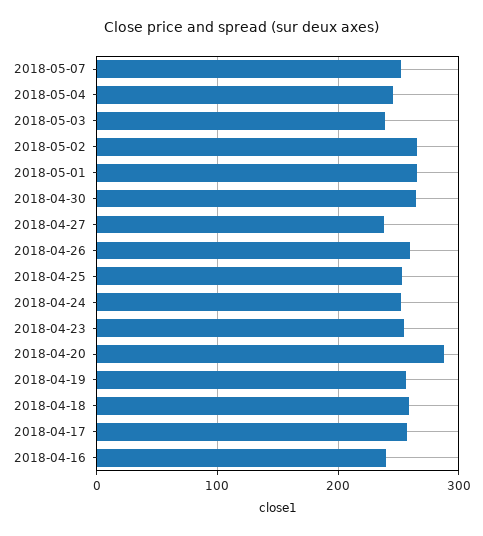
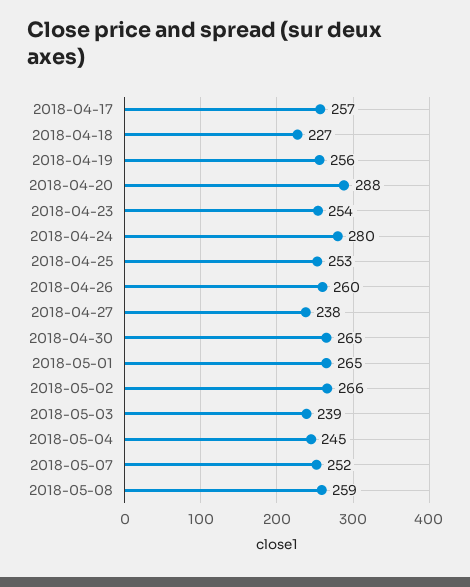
2018-04-24: 250 -> 280
2018-04-18: 260 -> 227
2018-04-16: 240 -> none
2018-05-08: none -> 259

